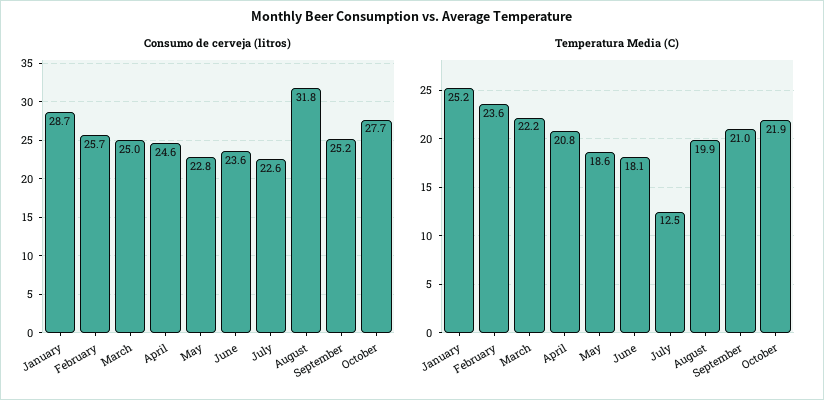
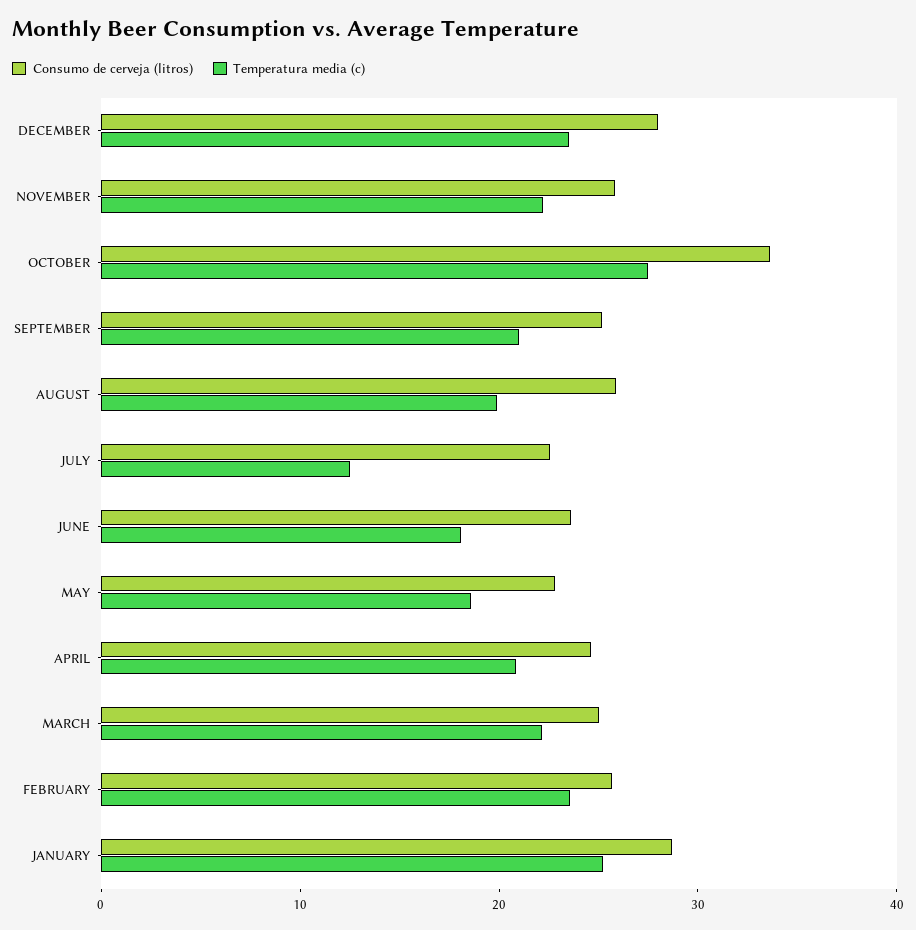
Consumo de cerveja (litros), August: 31.8 -> 26
Consumo de cerveja (litros), October: 27.7 -> 34
Temperatura Media (C), October: 21.9 -> 28
Consumo de cerveja (litros), DECEMBER: none -> 28
Temperatura Media (C), DECEMBER: none -> 24
Consumo de cerveja (litros), NOVEMBER: none -> 26
Temperatura Media (C), NOVEMBER: none -> 22

